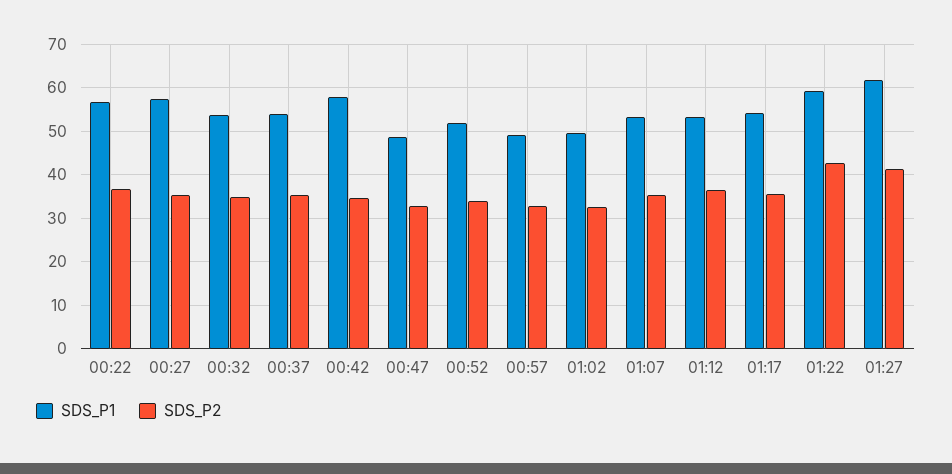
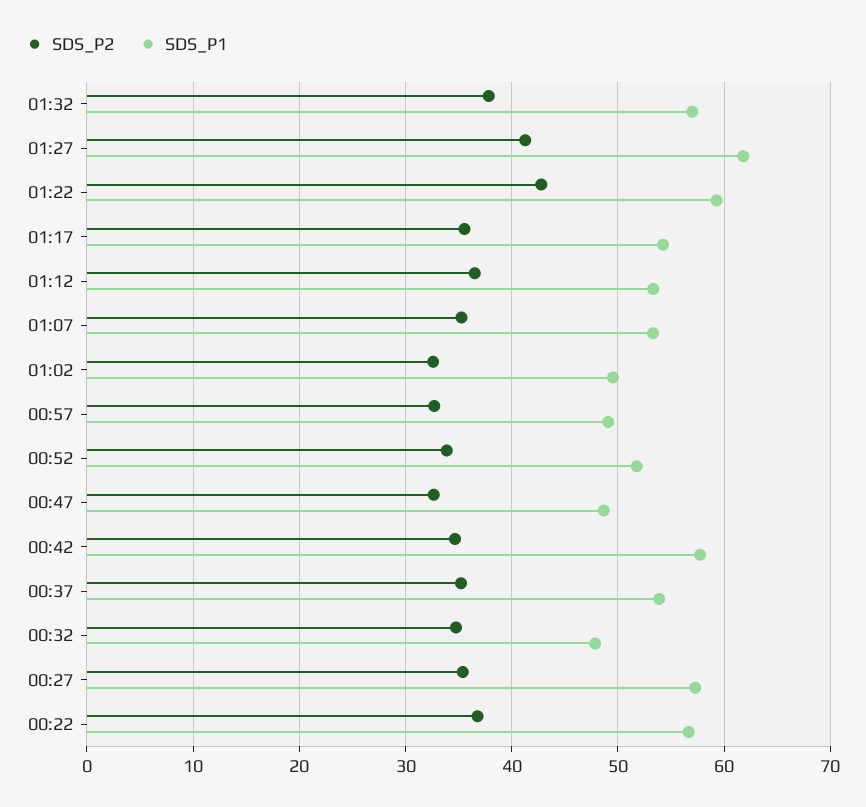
SDS_P1, 00:32: 54 -> 48
SDS_P2, 01:32: none -> 38
SDS_P1, 01:32: none -> 57

